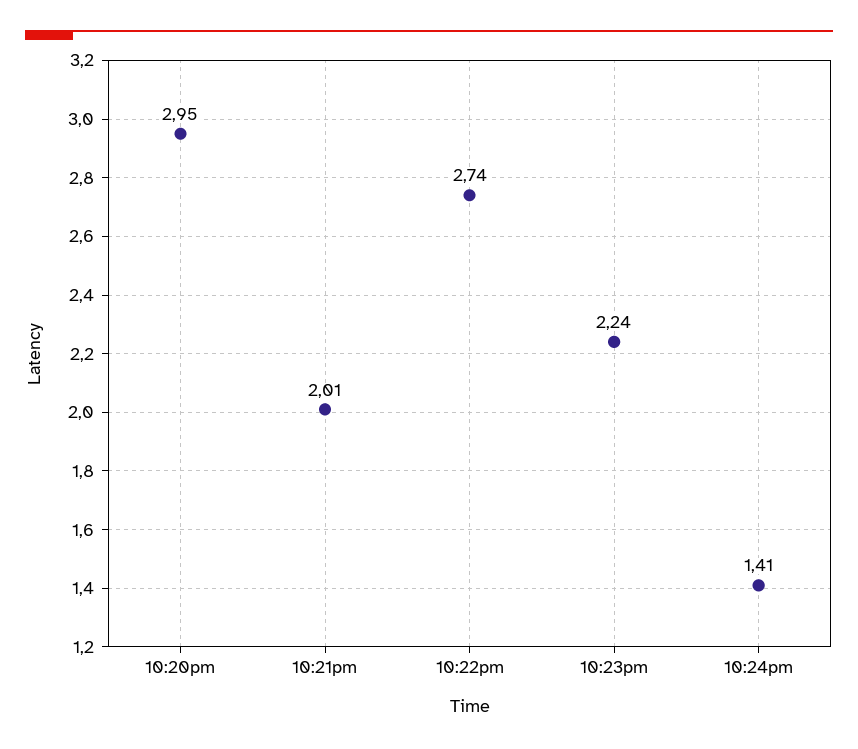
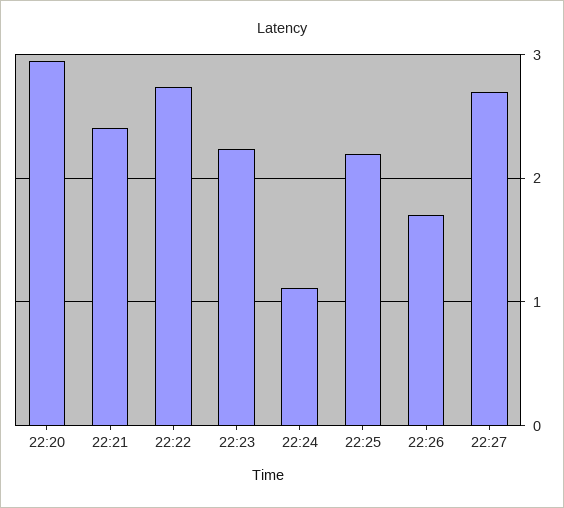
10:21pm: 2.01 -> 2.4
10:24pm: 1.41 -> 1.1
22:25: none -> 2.2
22:26: none -> 1.7
22:27: none -> 2.7

